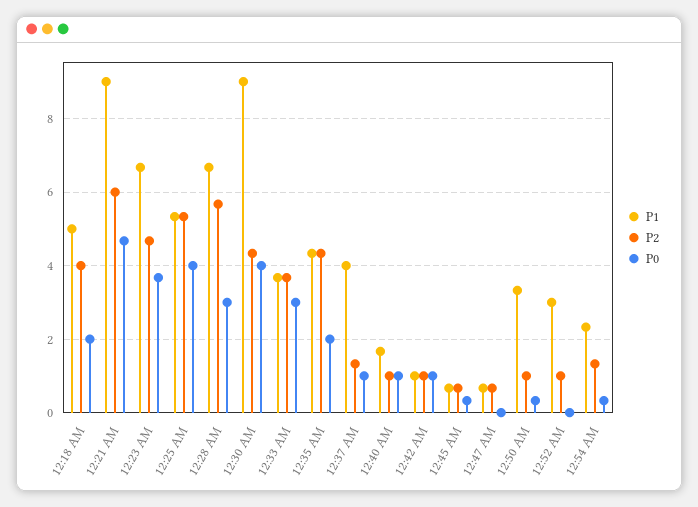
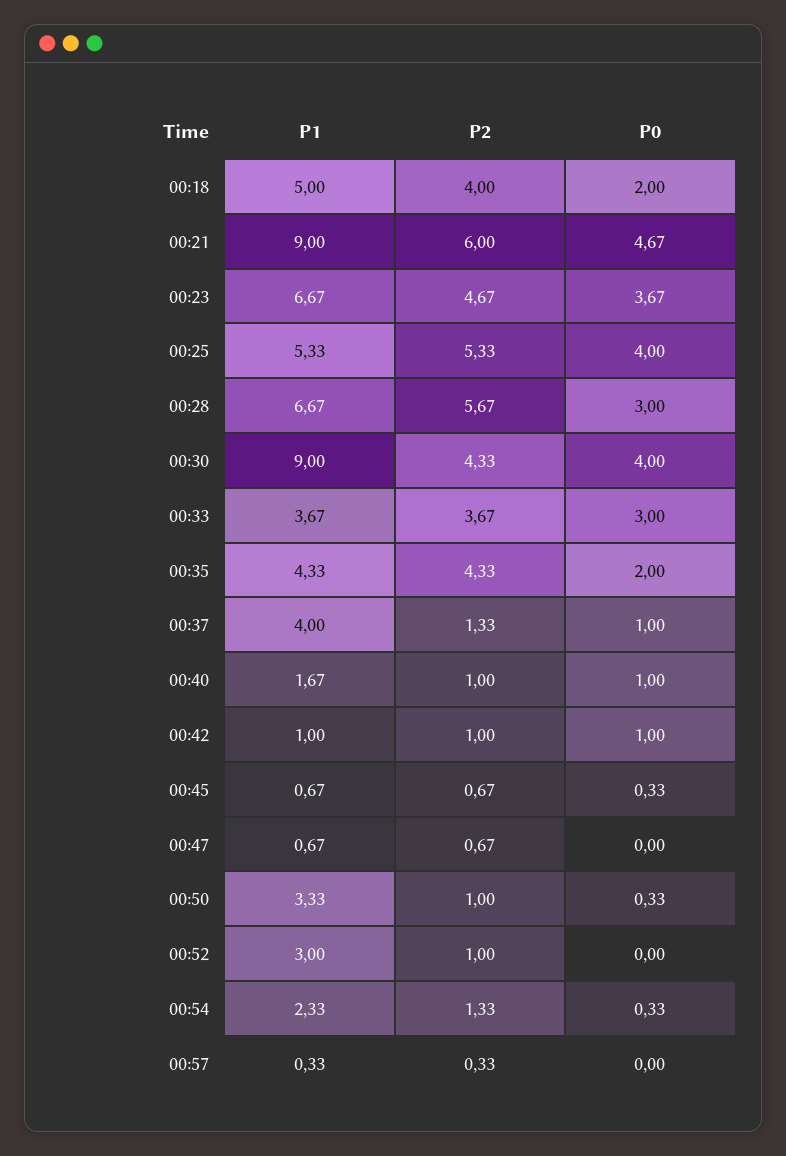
P1, 00:57: none -> 0.33
P2, 00:57: none -> 0.33
P0, 00:57: none -> 0

